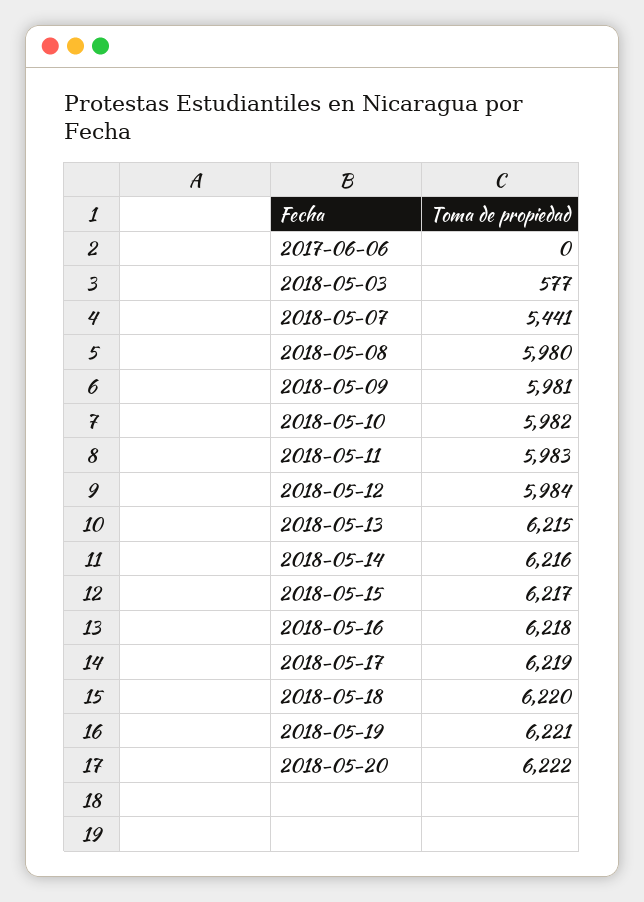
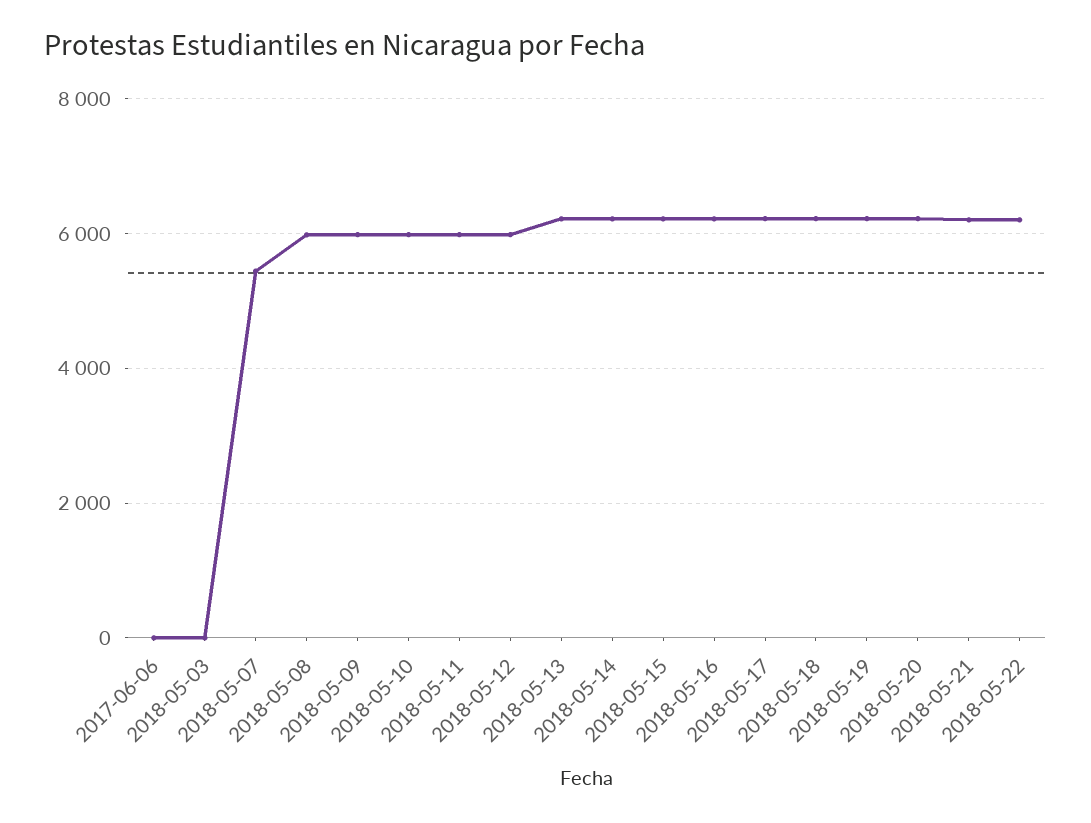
2018-05-03: 577 -> 0
2018-05-21: none -> 6200
2018-05-22: none -> 6200

